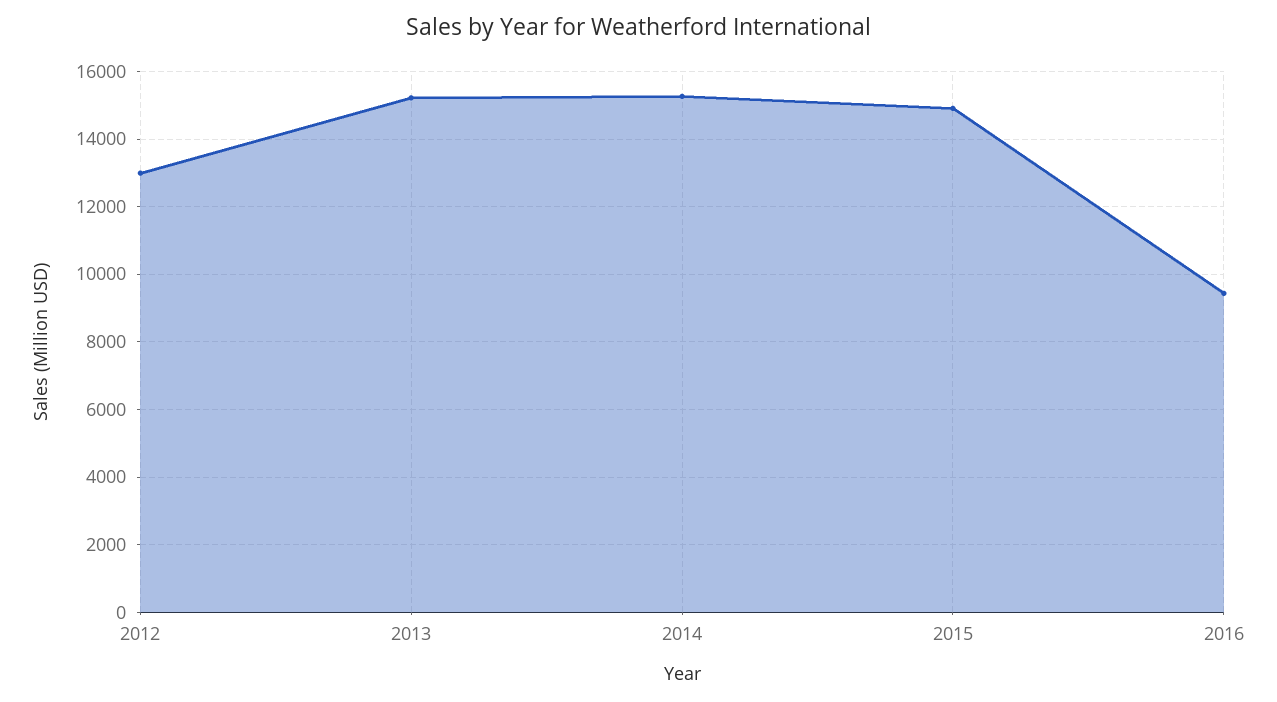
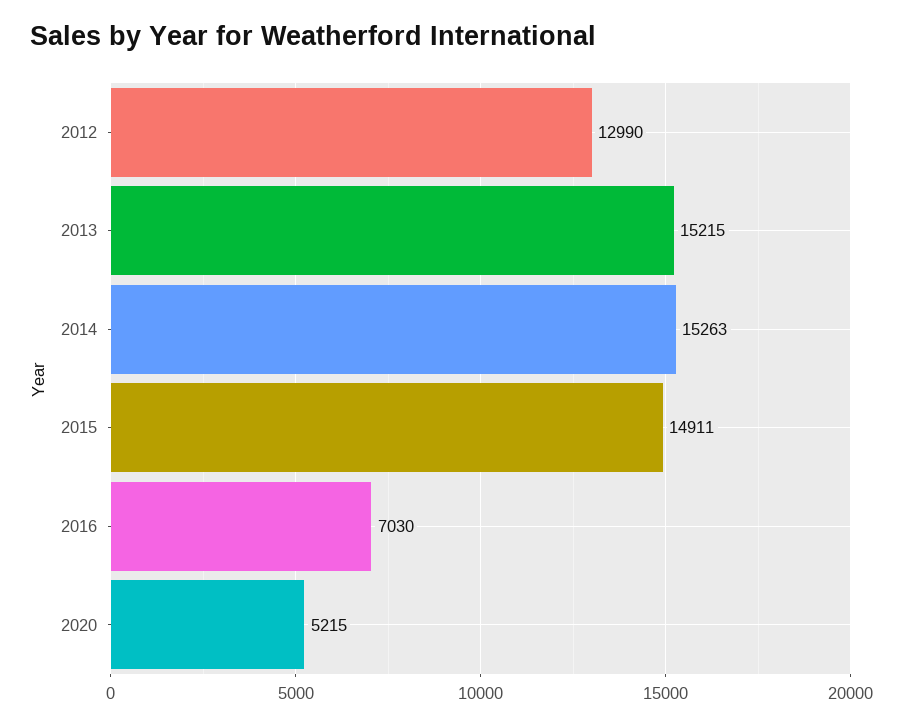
2016: 9400 -> 7030
2020: none -> 5215

